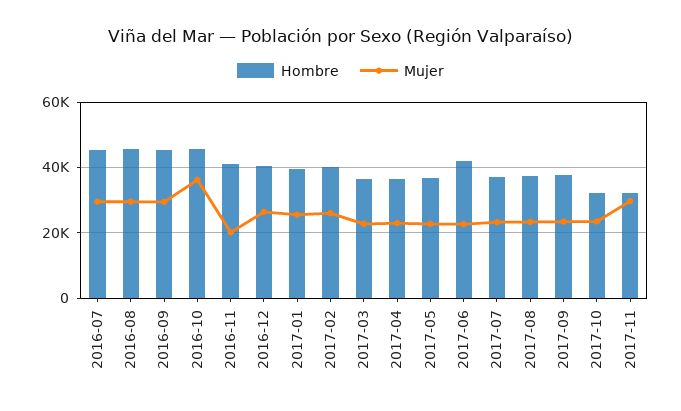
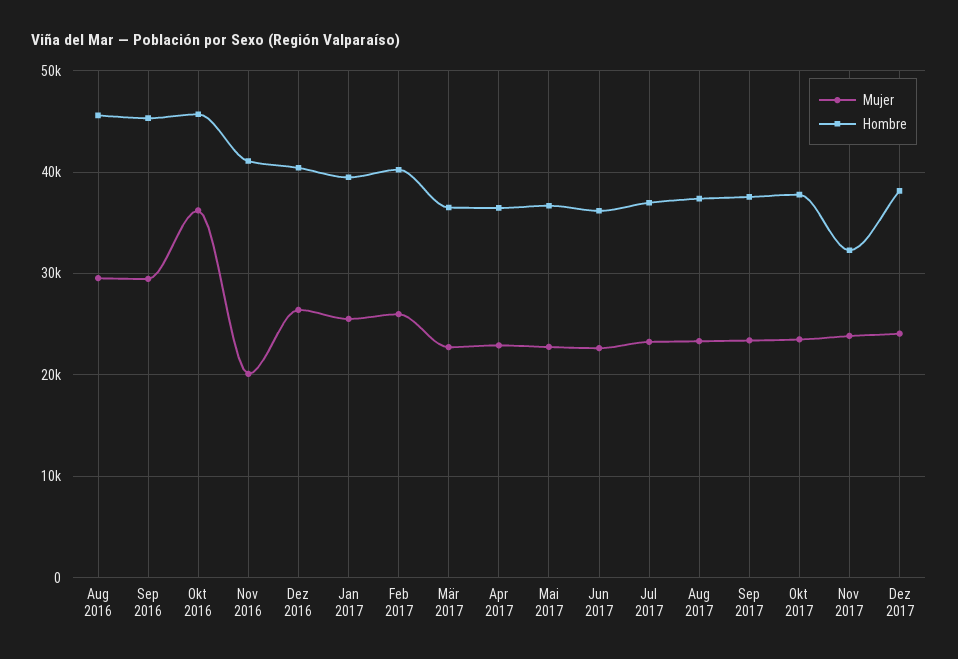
Hombre, 2016-07: 46000 -> none
Mujer, 2016-07: 30000 -> none
Hombre, 2017-06: 42000 -> 36000
Hombre, 2017-10: 32000 -> 38000
Mujer, 2017-11: 30000 -> 24000
Mujer, Dez 2017: none -> 24000
Hombre, Dez 2017: none -> 38000

